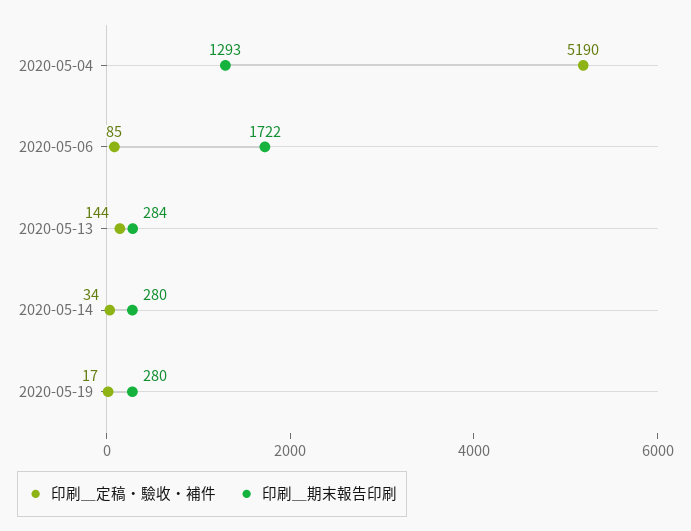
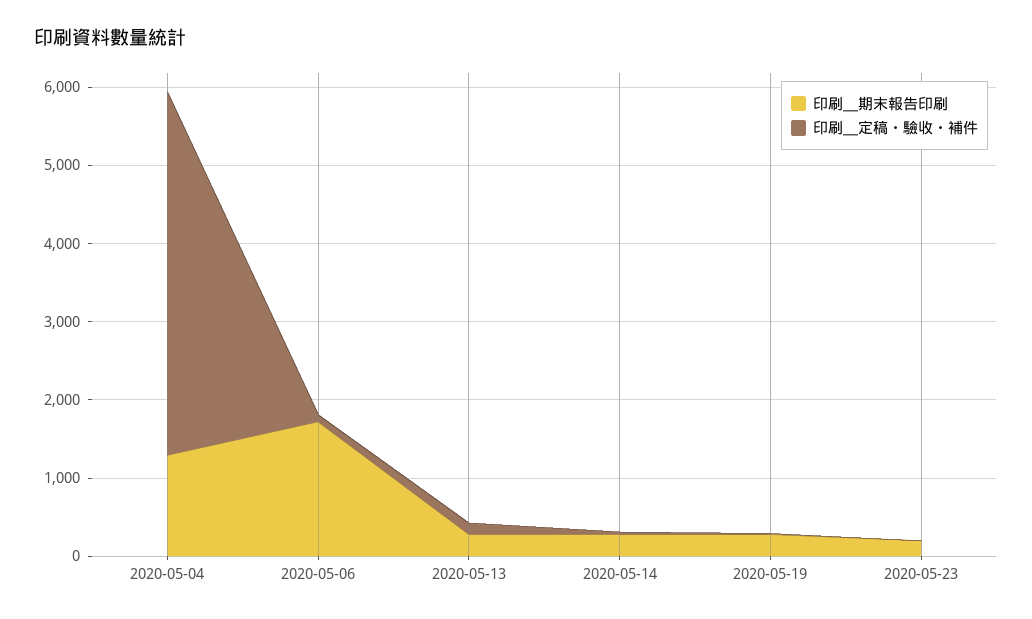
印刷＿定稿・驗收・補件, 2020-05-04: 5190 -> 4600
印刷＿期末報告印刷, 2020-05-23: none -> 200
印刷＿定稿・驗收・補件, 2020-05-23: none -> 0

